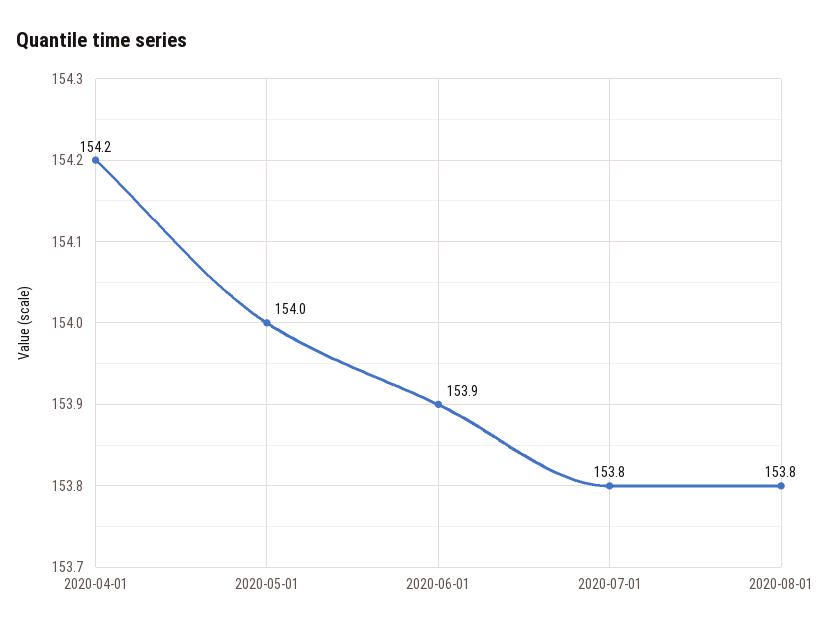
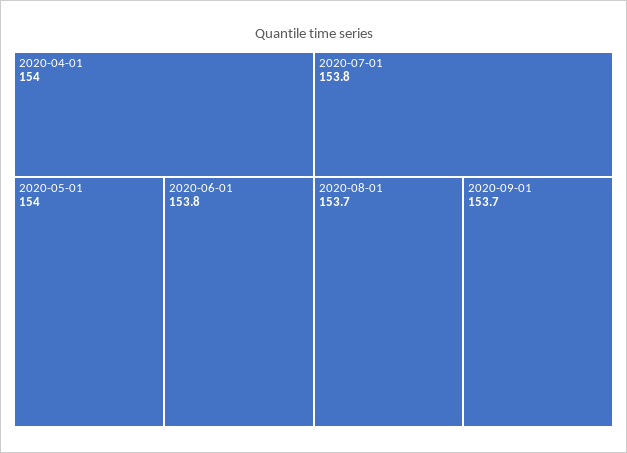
2020-04-01: 154.2 -> 154
2020-06-01: 153.9 -> 153.8
2020-08-01: 153.8 -> 153.7
2020-09-01: none -> 153.7

